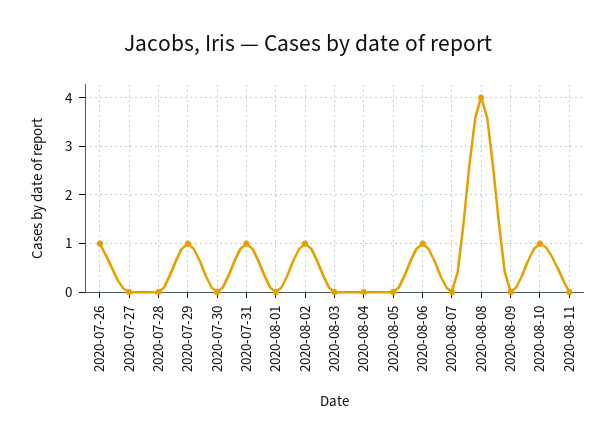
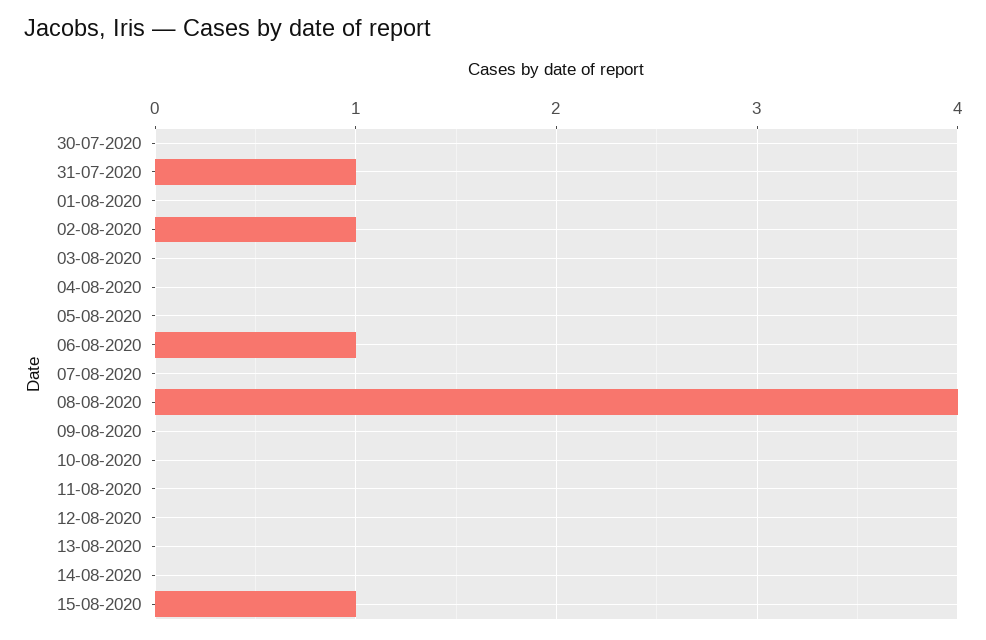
2020-07-26: 1 -> none
2020-07-27: 0 -> none
2020-07-28: 0 -> none
2020-07-29: 1 -> none
2020-08-10: 1 -> 0
12-08-2020: none -> 0
13-08-2020: none -> 0
14-08-2020: none -> 0
15-08-2020: none -> 1

